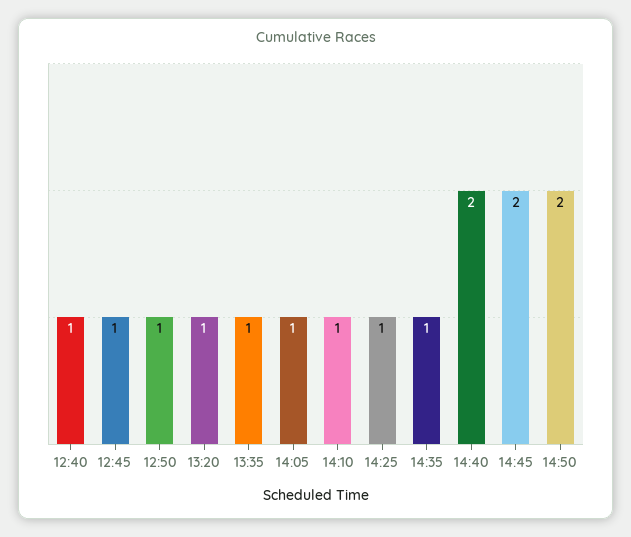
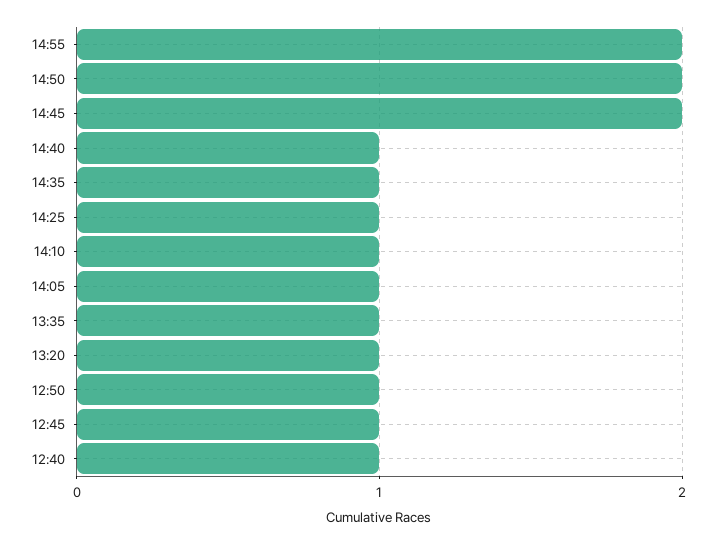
14:40: 2 -> 1
14:55: none -> 2

